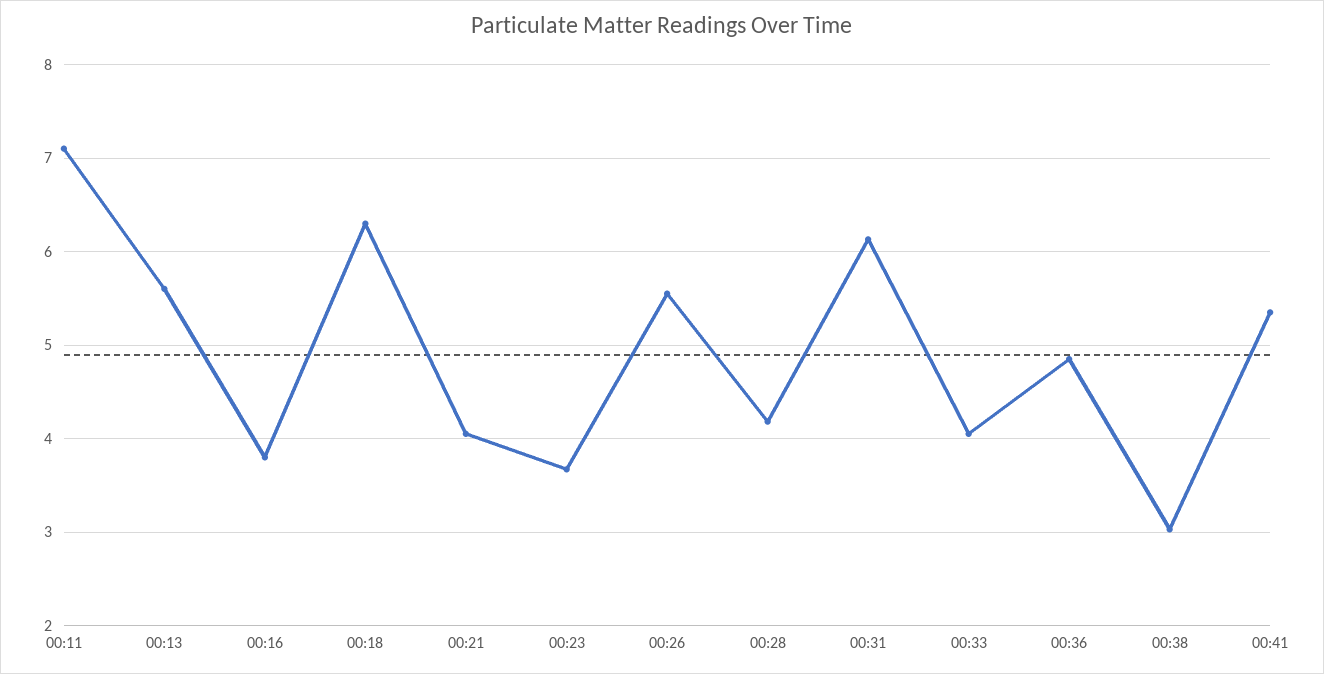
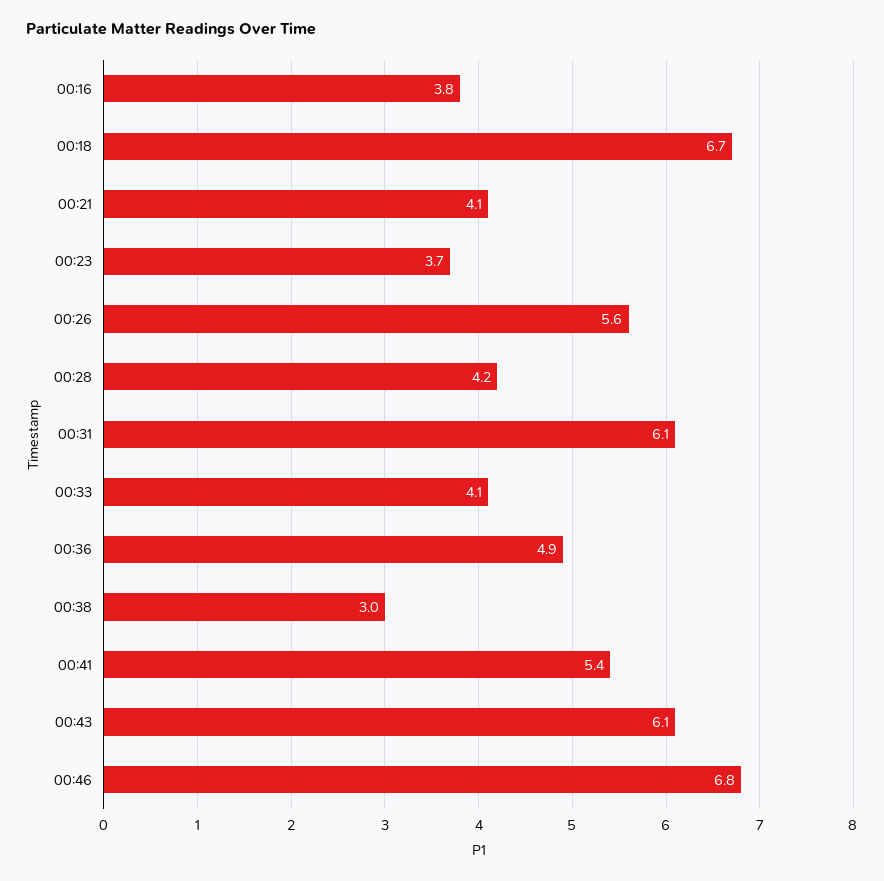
00:11: 7.1 -> none
00:13: 5.6 -> none
00:18: 6.3 -> 6.7
00:43: none -> 6.1
00:46: none -> 6.8

